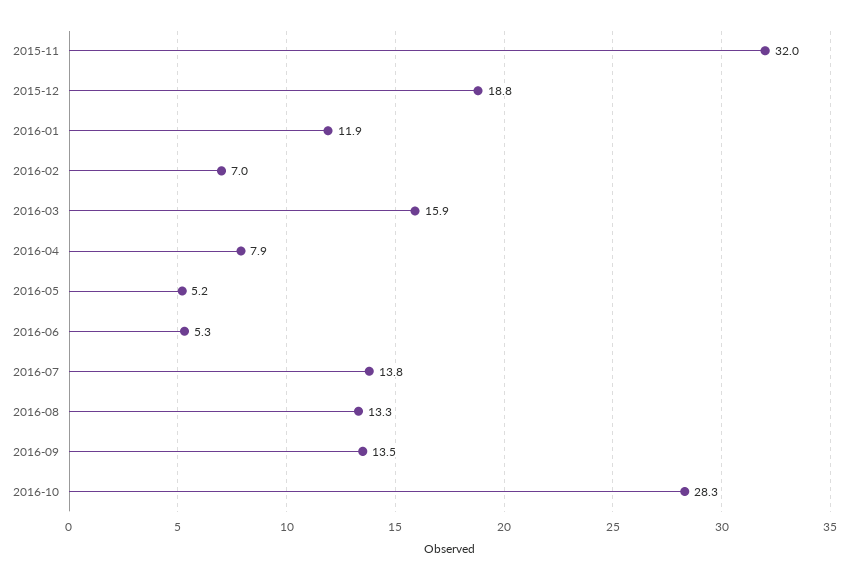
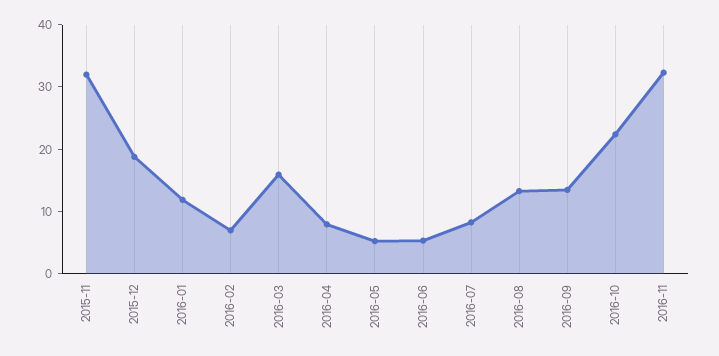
2016-07: 13.8 -> 8
2016-10: 28.3 -> 22
2016-11: none -> 32

